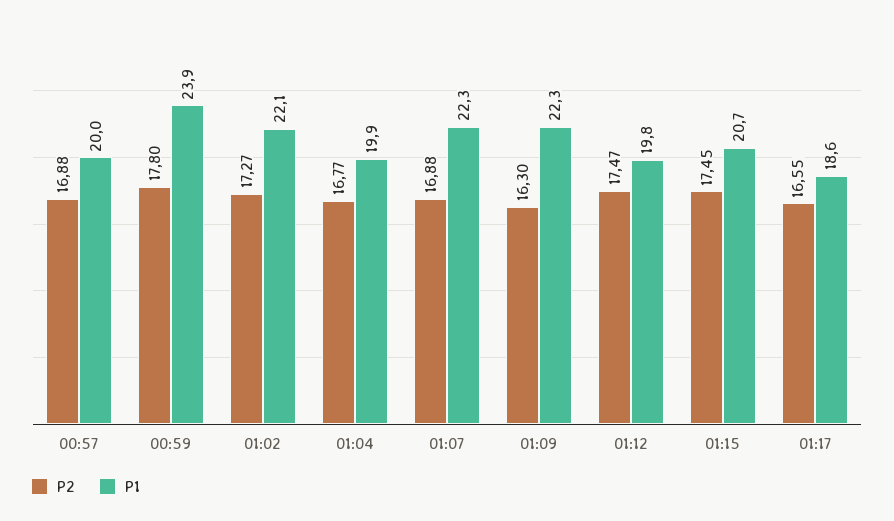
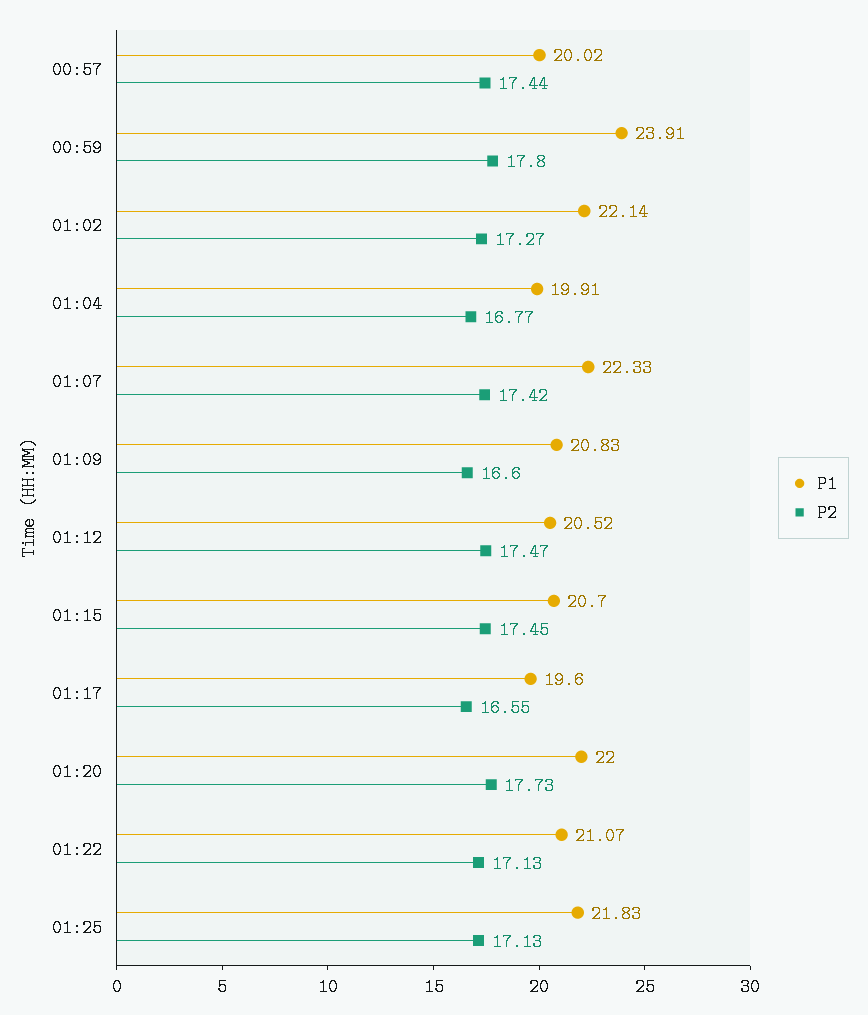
P2, 00:57: 16.88 -> 17.44
P2, 01:07: 16.88 -> 17.42
P2, 01:09: 16.3 -> 16.6
P1, 01:09: 22.3 -> 20.83
P1, 01:12: 19.8 -> 20.52
P1, 01:17: 18.6 -> 19.6
P1, 01:20: none -> 22
P2, 01:20: none -> 17.73
P1, 01:22: none -> 21.07
P2, 01:22: none -> 17.13
P1, 01:25: none -> 21.83
P2, 01:25: none -> 17.13

